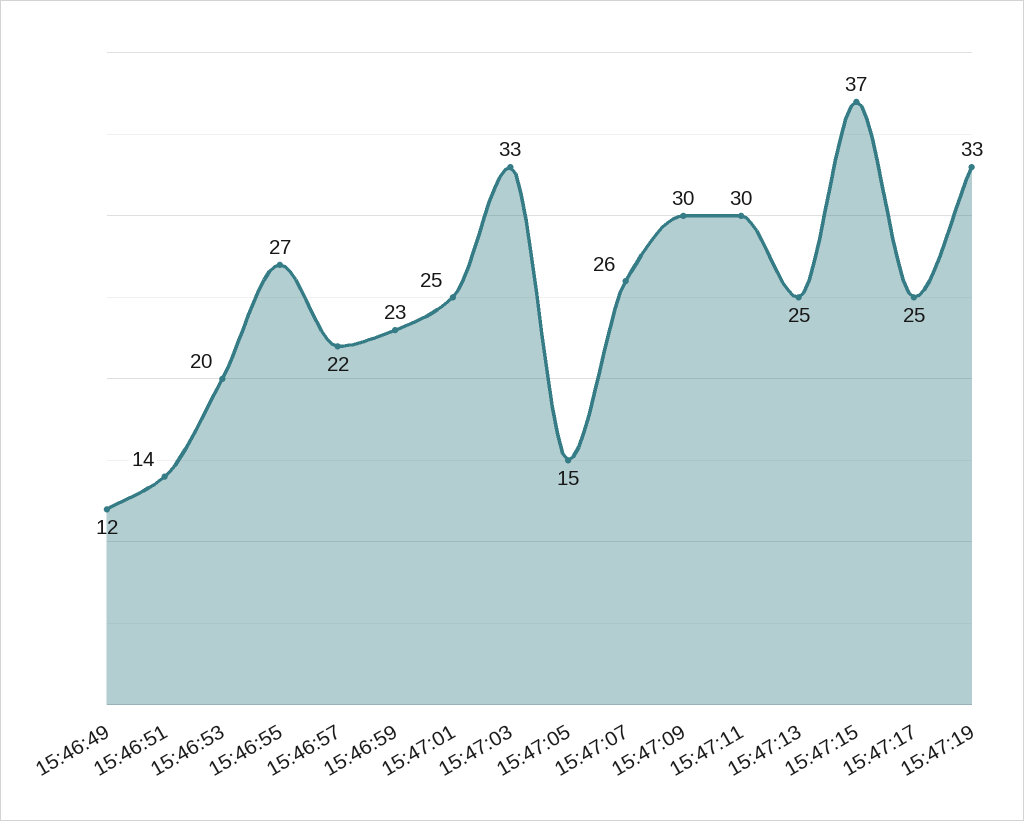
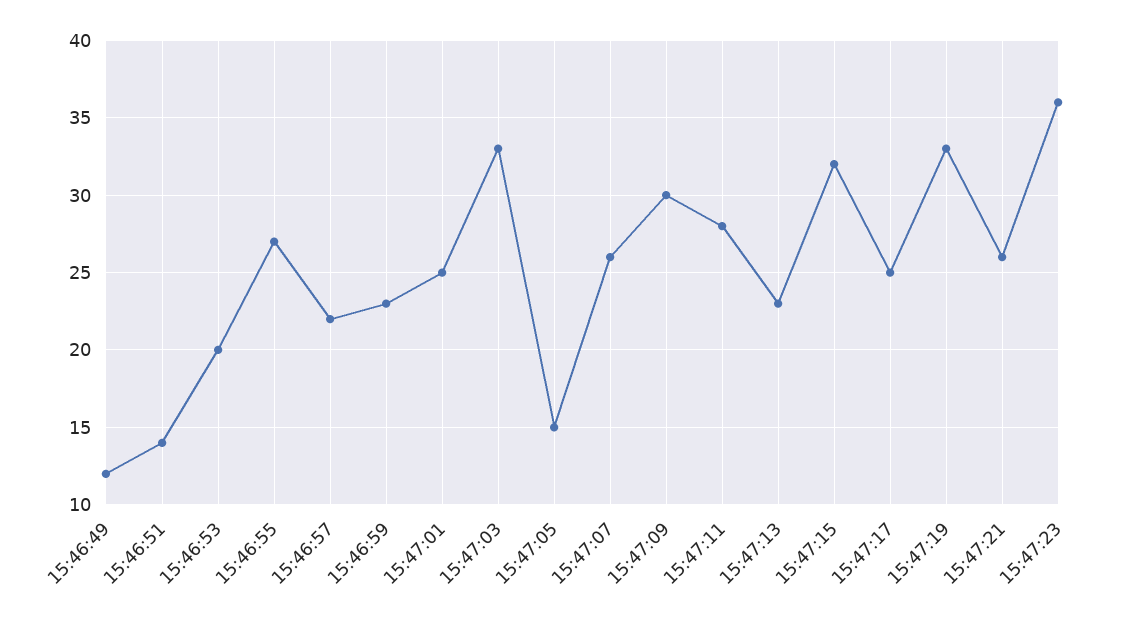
15:47:11: 30 -> 28
15:47:13: 25 -> 23
15:47:15: 37 -> 32
15:47:21: none -> 26
15:47:23: none -> 36

